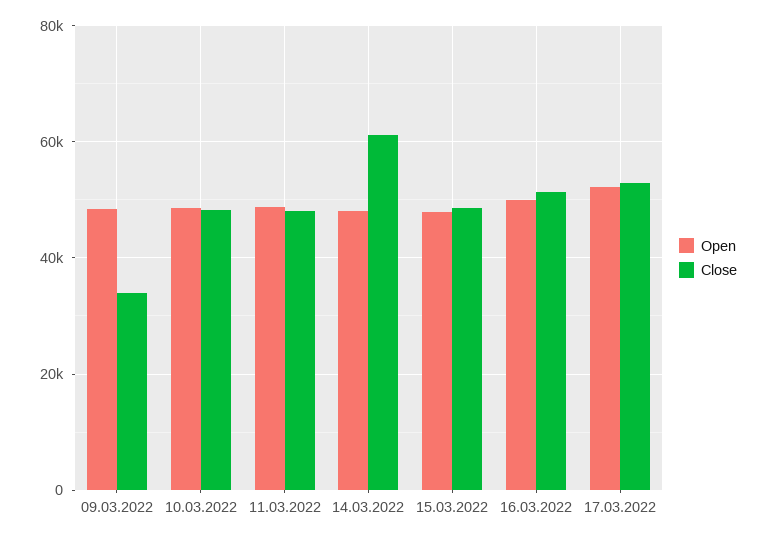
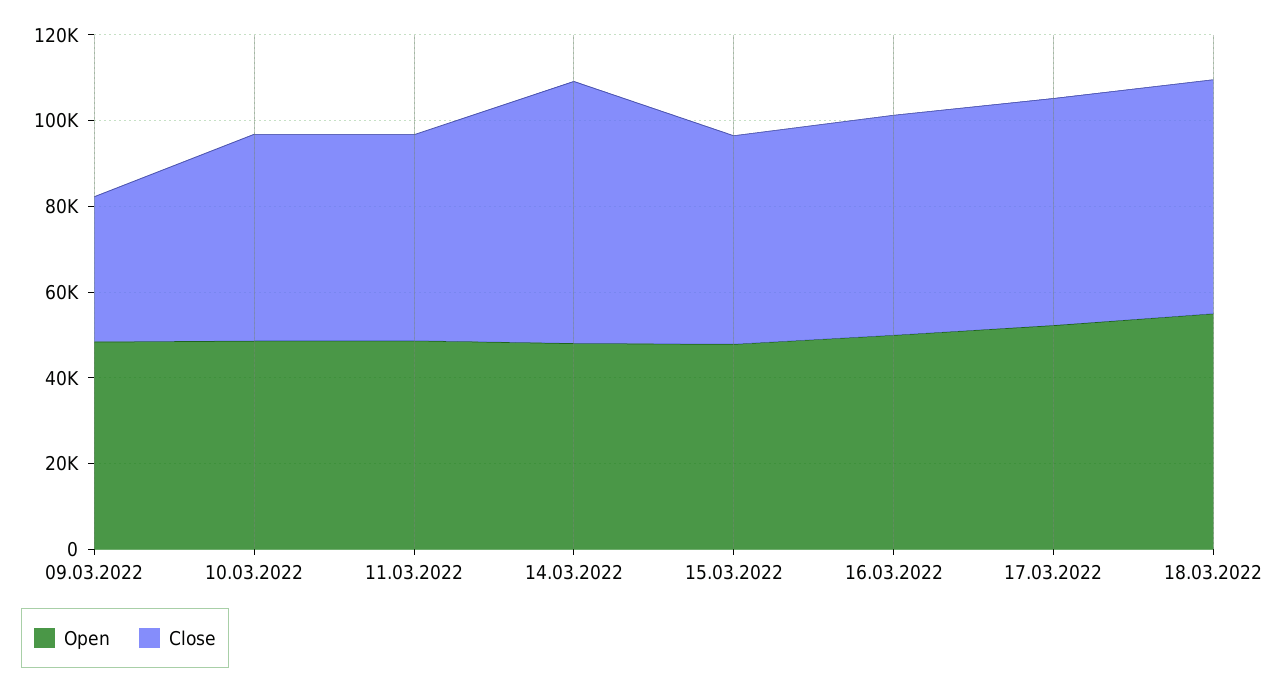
Open, 18.03.2022: none -> 55000
Close, 18.03.2022: none -> 55000

